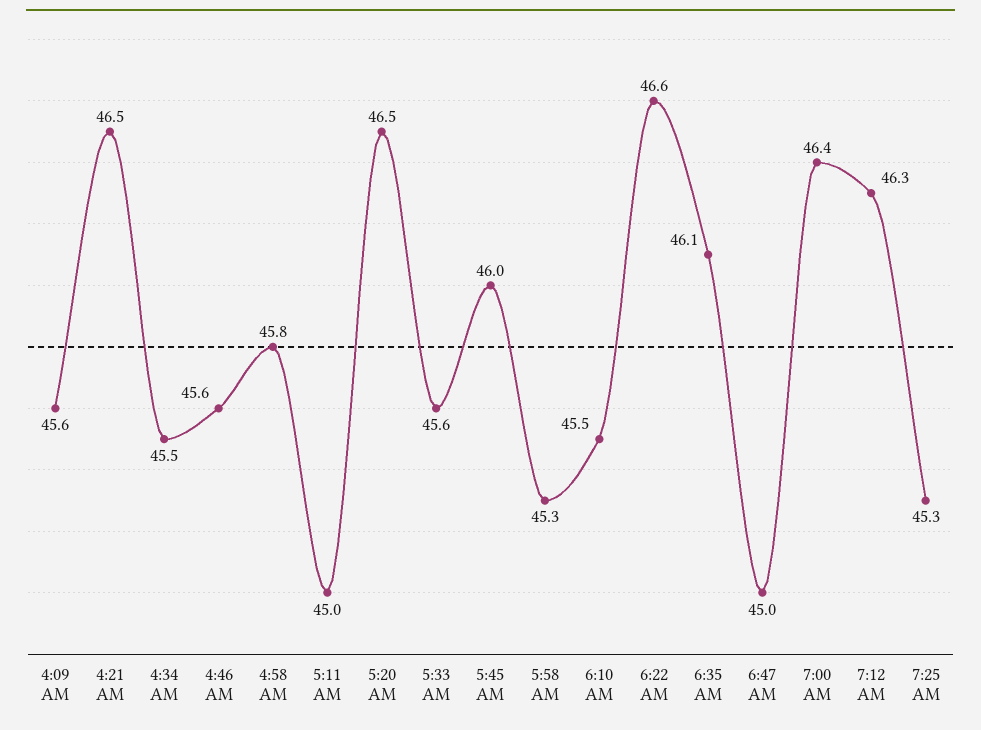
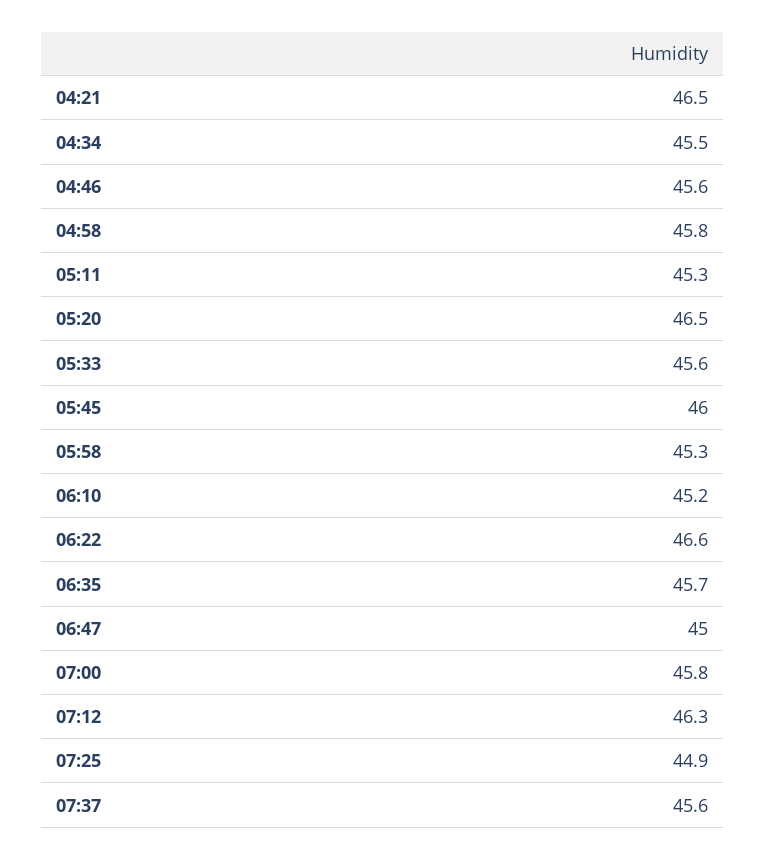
4:09 AM: 45.6 -> none
5:11 AM: 45 -> 45.3
6:10 AM: 45.5 -> 45.2
6:35 AM: 46.1 -> 45.7
7:00 AM: 46.4 -> 45.8
7:25 AM: 45.3 -> 44.9
07:37: none -> 45.6

